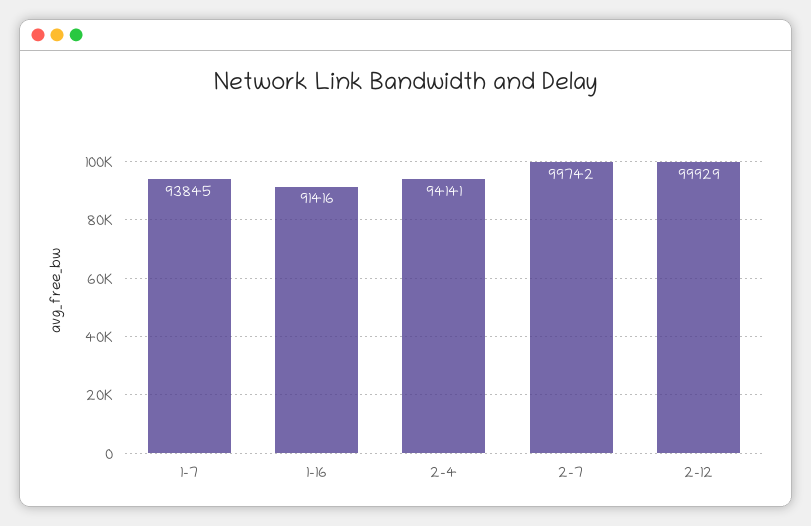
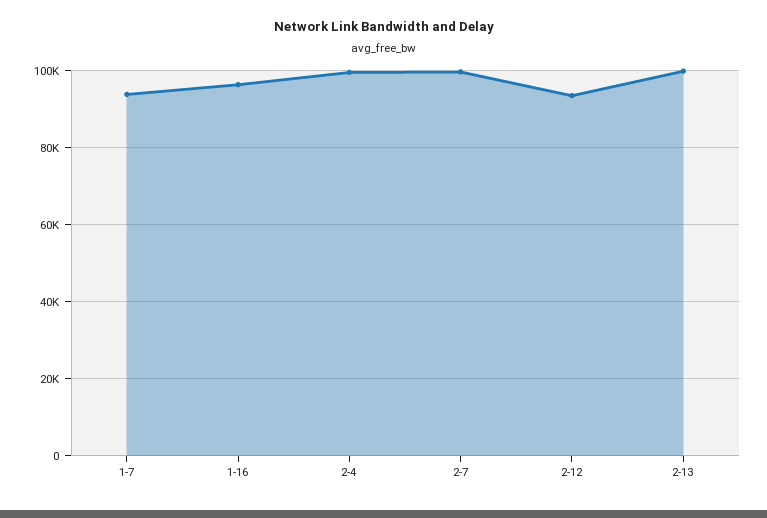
1-16: 91416 -> 96000
2-4: 94141 -> 100000
2-12: 99929 -> 94000
2-13: none -> 100000

